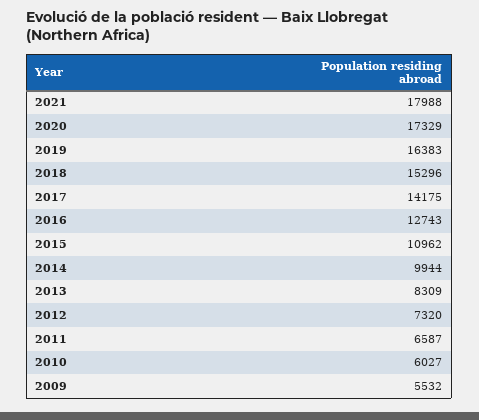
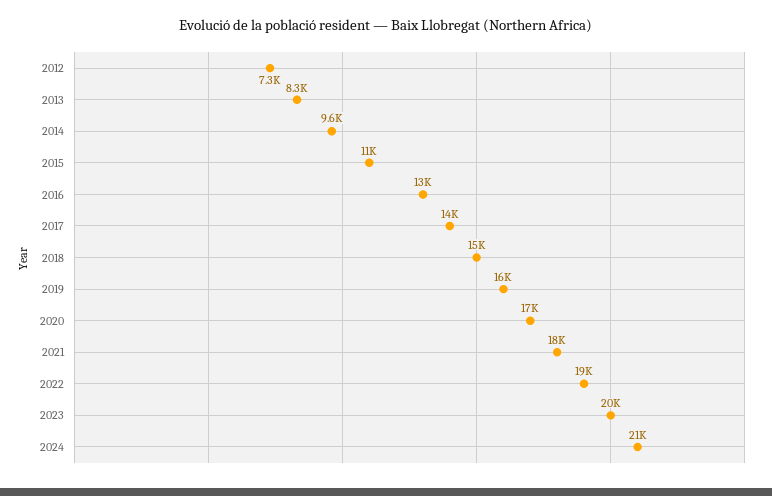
2014: 9944 -> 9600
2011: 6587 -> none
2010: 6027 -> none
2009: 5532 -> none
2022: none -> 19000
2023: none -> 20000
2024: none -> 21000

